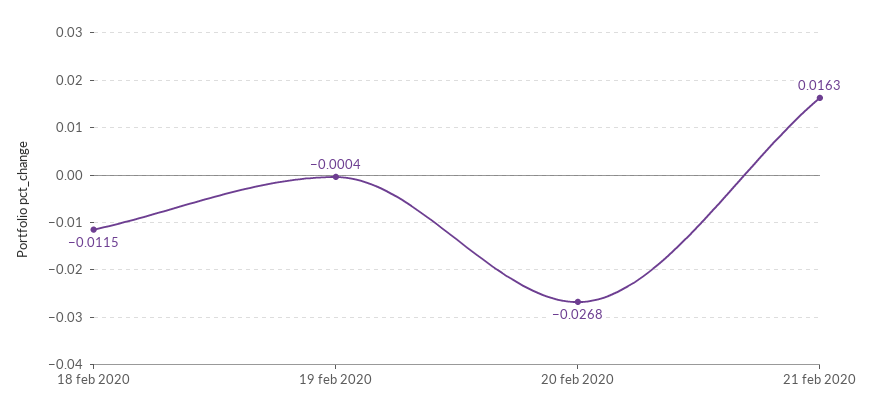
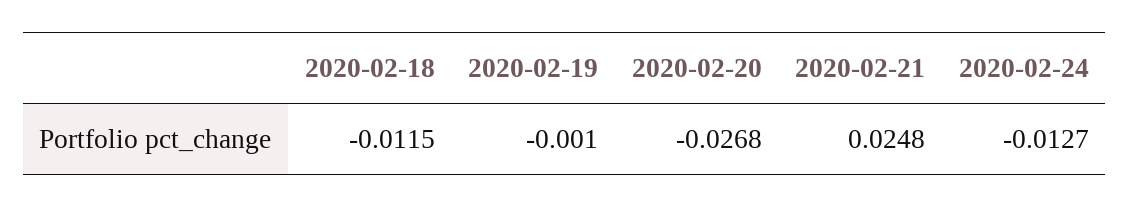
19 feb 2020: -0.0004 -> -0.001
21 feb 2020: 0.0163 -> 0.0248
2020-02-24: none -> -0.0127

